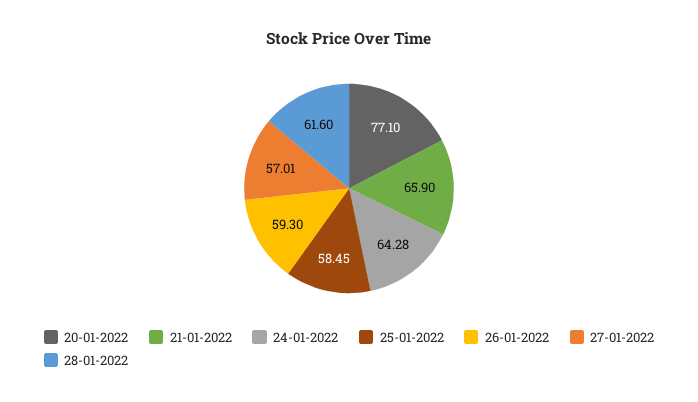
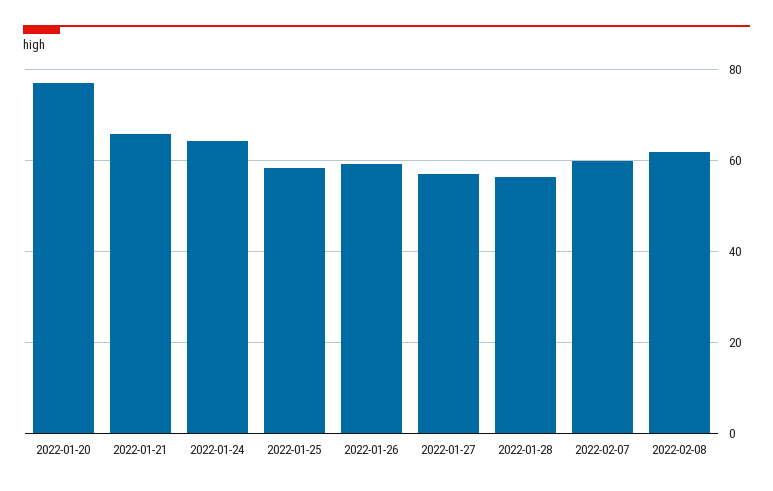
28-01-2022: 61.6 -> 56
2022-02-07: none -> 60
2022-02-08: none -> 62

